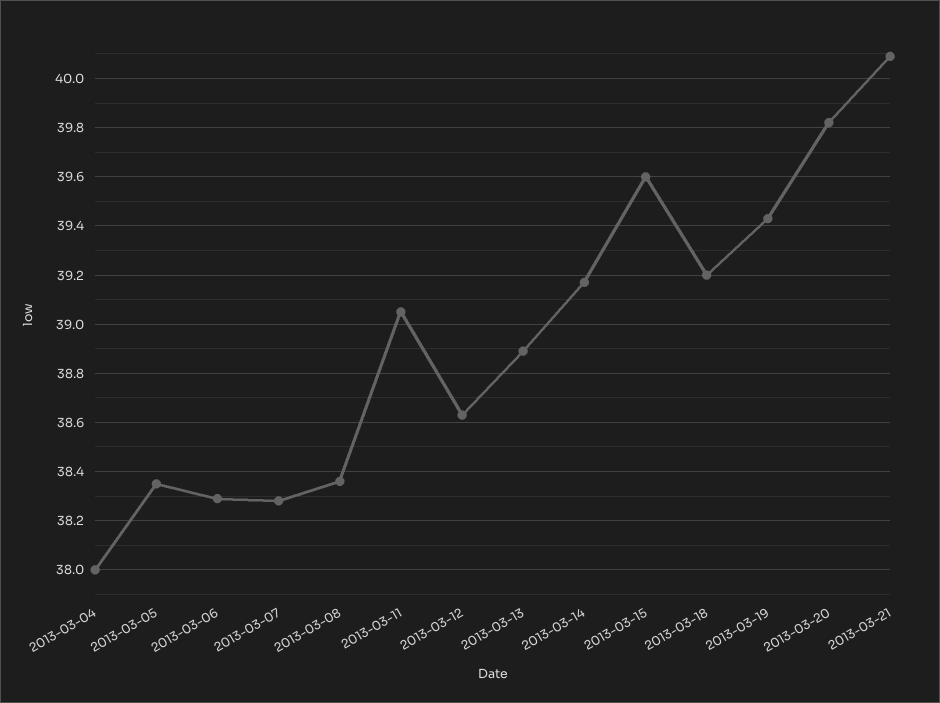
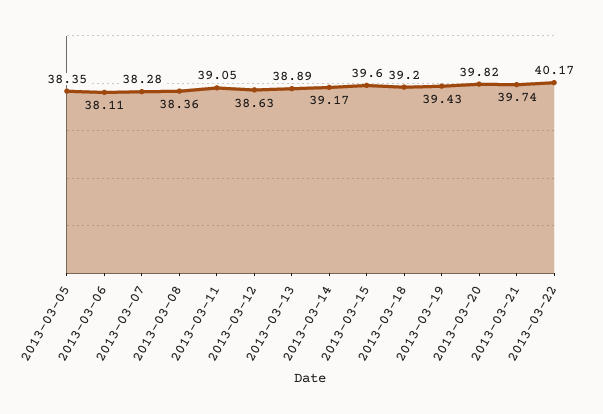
2013-03-04: 38 -> none
2013-03-06: 38.3 -> 38.11
2013-03-21: 40.1 -> 39.74
2013-03-22: none -> 40.17

